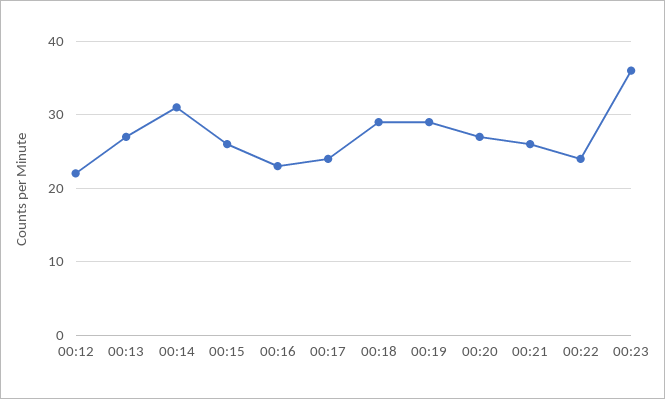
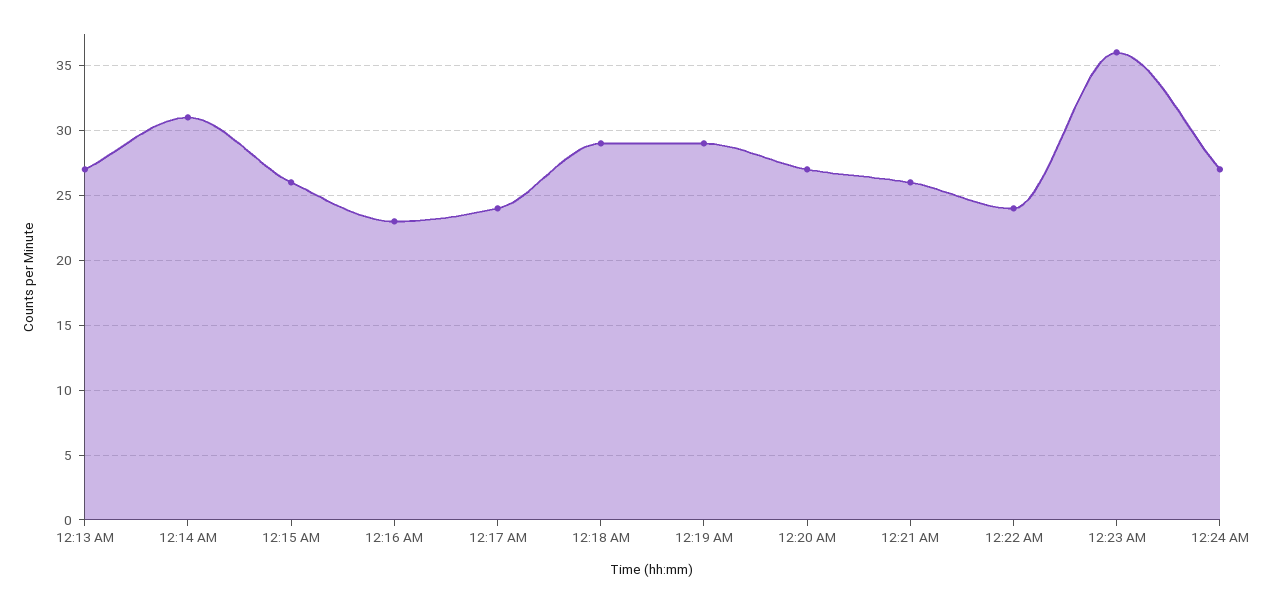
00:12: 22 -> none
12:24 AM: none -> 27

